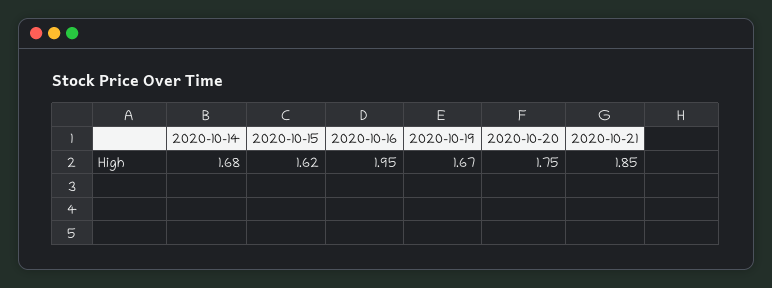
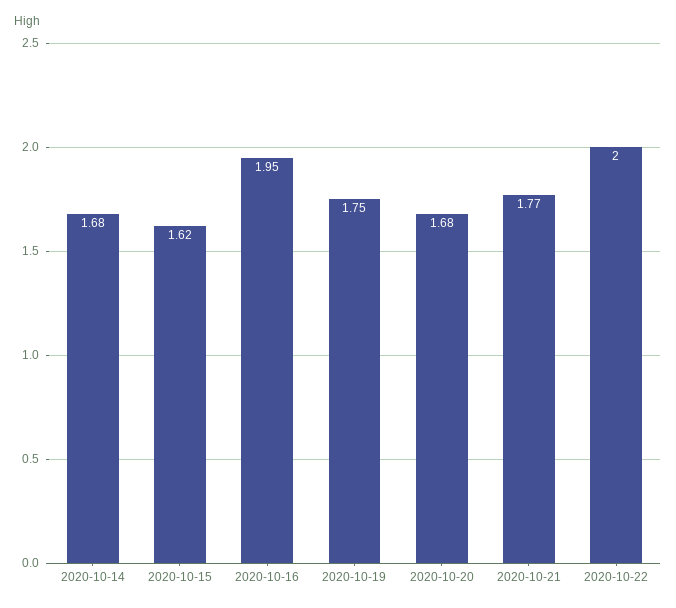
2020-10-19: 1.67 -> 1.75
2020-10-20: 1.75 -> 1.68
2020-10-21: 1.85 -> 1.77
2020-10-22: none -> 2

